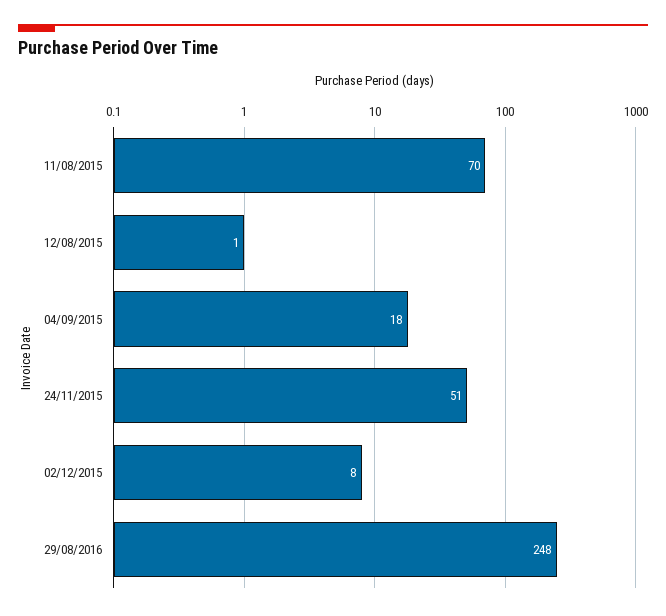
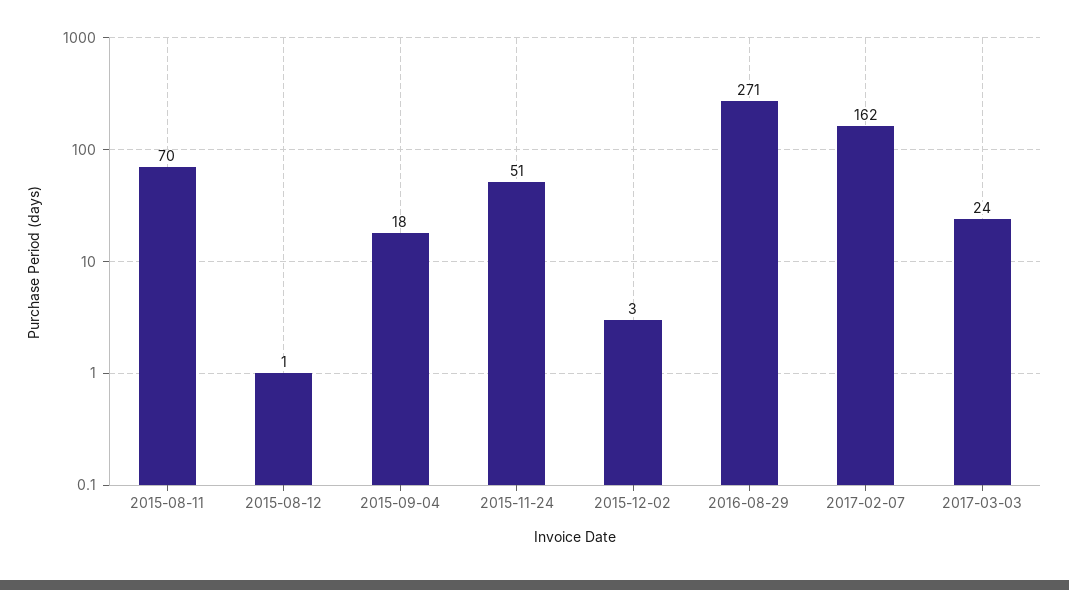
02/12/2015: 8 -> 3
29/08/2016: 248 -> 271
2017-02-07: none -> 162
2017-03-03: none -> 24

